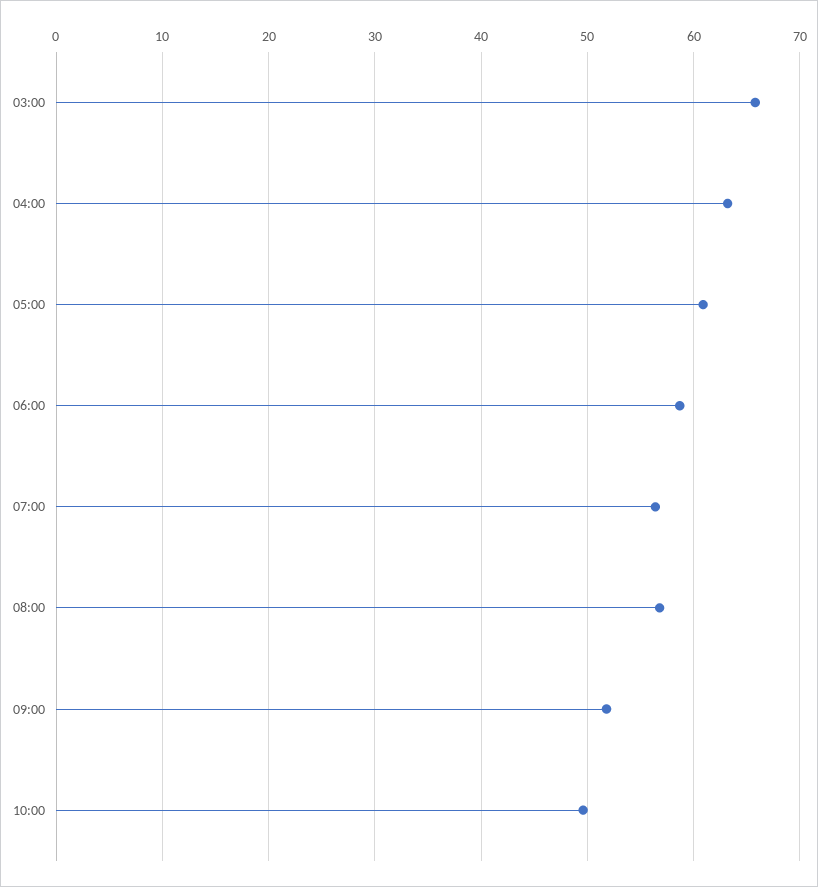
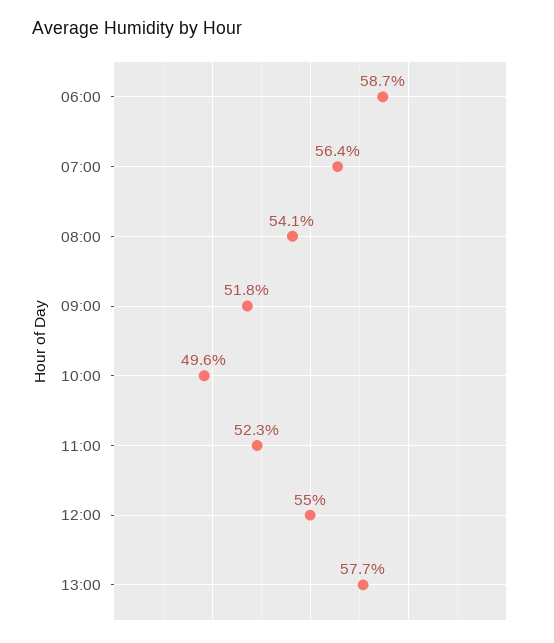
03:00: 66 -> none
04:00: 63 -> none
05:00: 61 -> none
08:00: 57 -> 54.1
11:00: none -> 52.3
12:00: none -> 55
13:00: none -> 57.7

